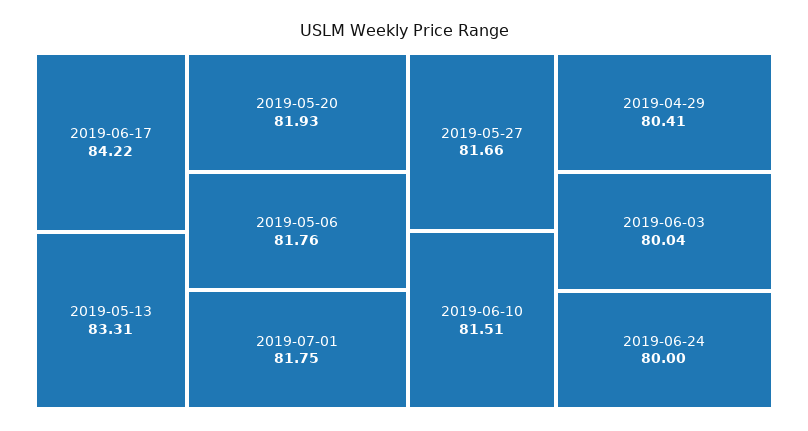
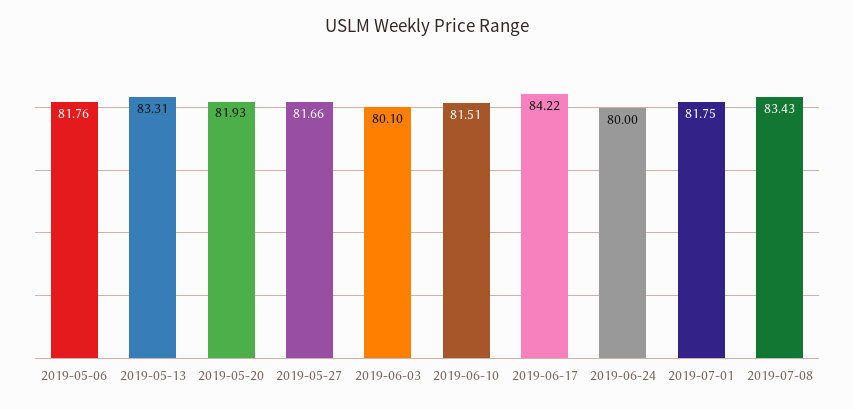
2019-04-29: 80.41 -> none
2019-06-03: 80.04 -> 80.1
2019-07-08: none -> 83.43

